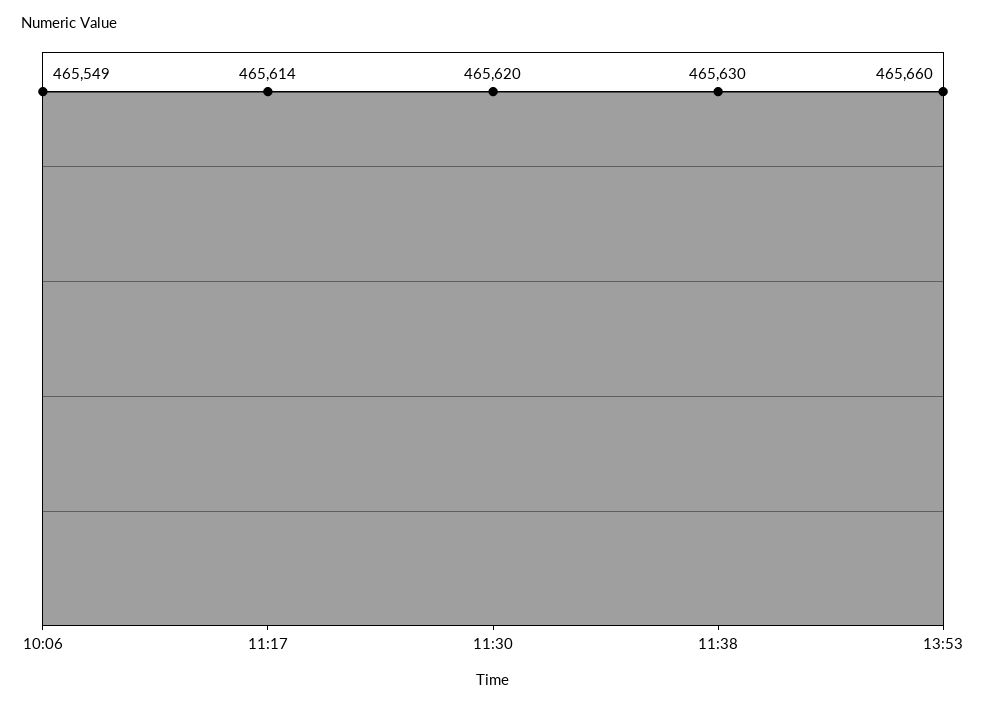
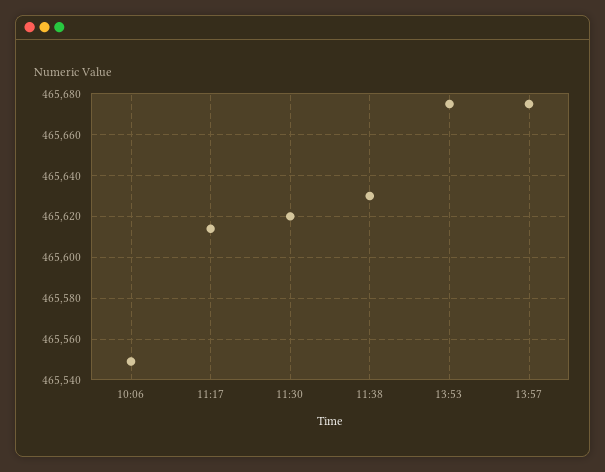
13:53: 465660 -> 465675
13:57: none -> 465675

